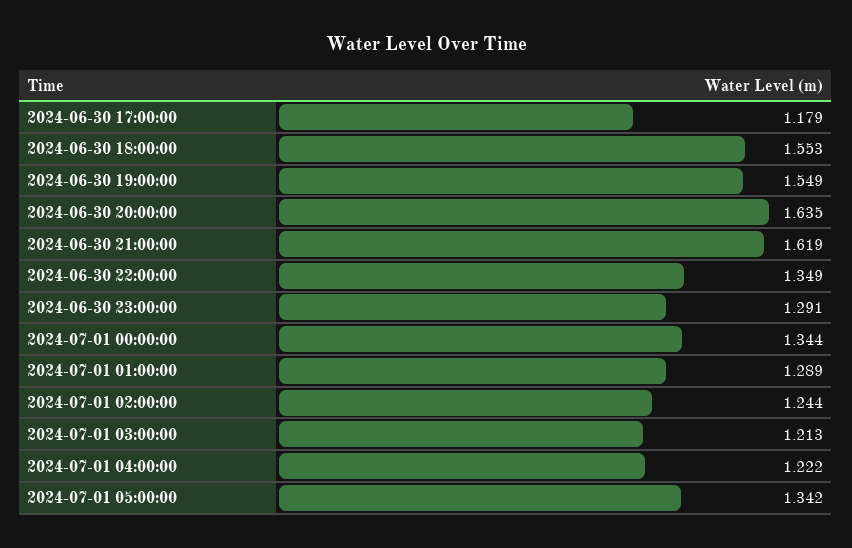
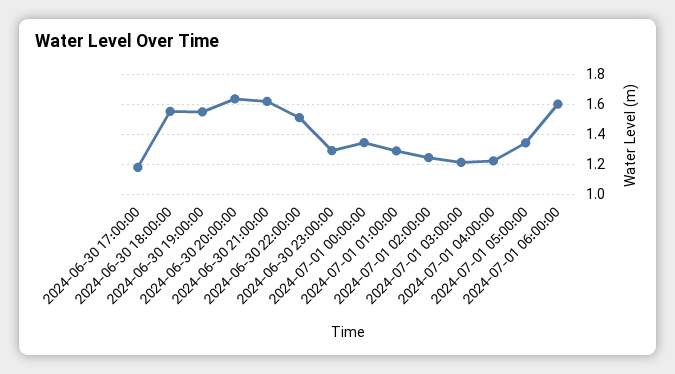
2024-06-30 22:00:00: 1.349 -> 1.5
2024-07-01 06:00:00: none -> 1.6

